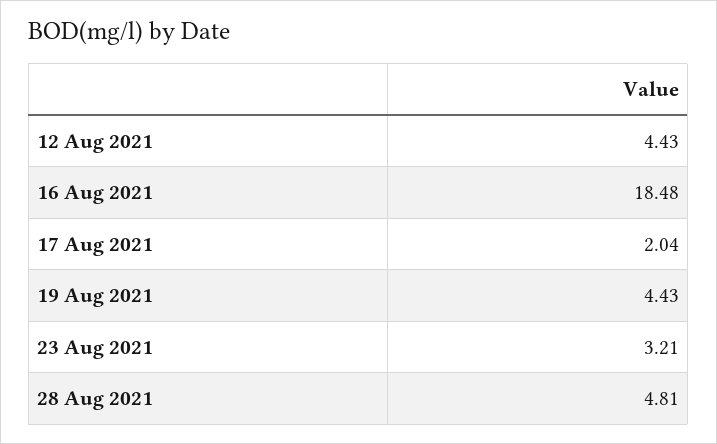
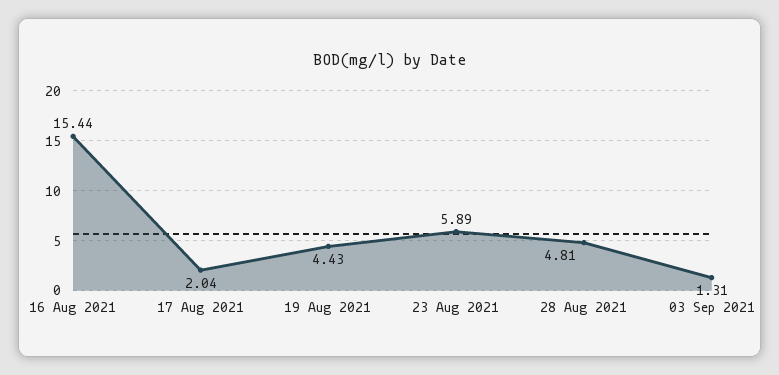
12 Aug 2021: 4.43 -> none
16 Aug 2021: 18.48 -> 15.44
23 Aug 2021: 3.21 -> 5.89
03 Sep 2021: none -> 1.31

